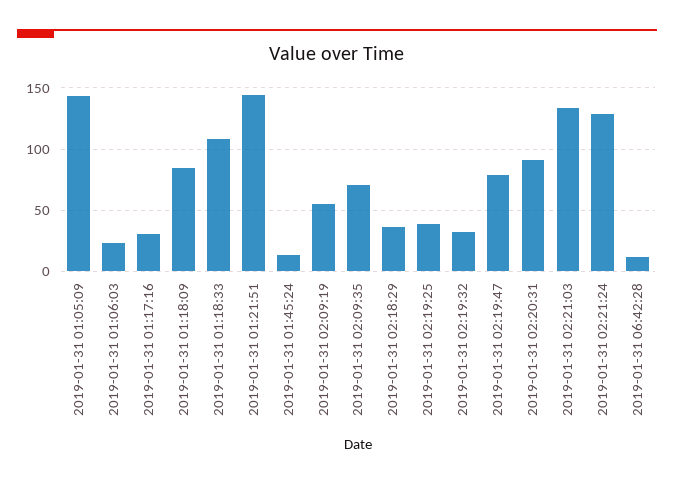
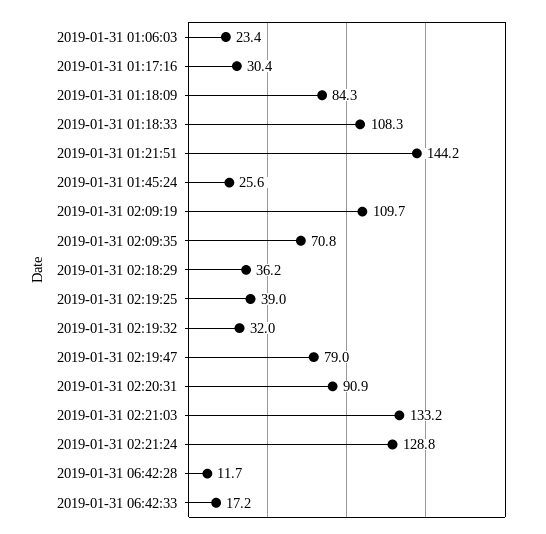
2019-01-31 01:05:09: 145 -> none
2019-01-31 01:45:24: 15 -> 25.6
2019-01-31 02:09:19: 55 -> 109.7
2019-01-31 06:42:33: none -> 17.2

